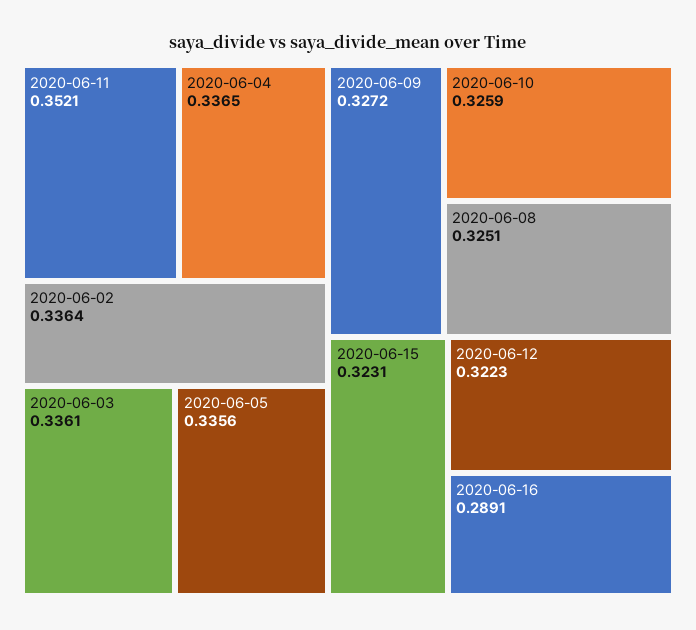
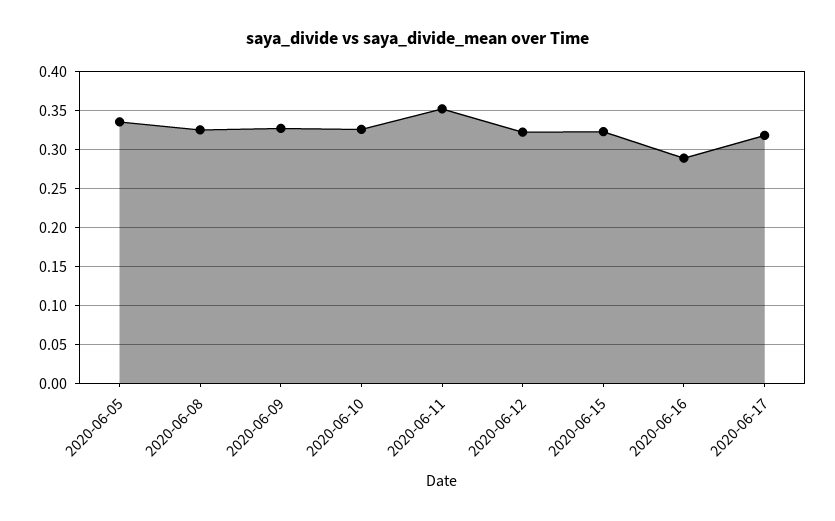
2020-06-04: 0.3365 -> none
2020-06-02: 0.3364 -> none
2020-06-03: 0.3361 -> none
2020-06-17: none -> 0.32

